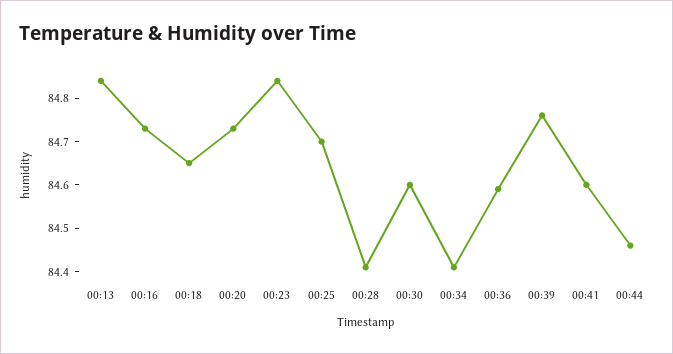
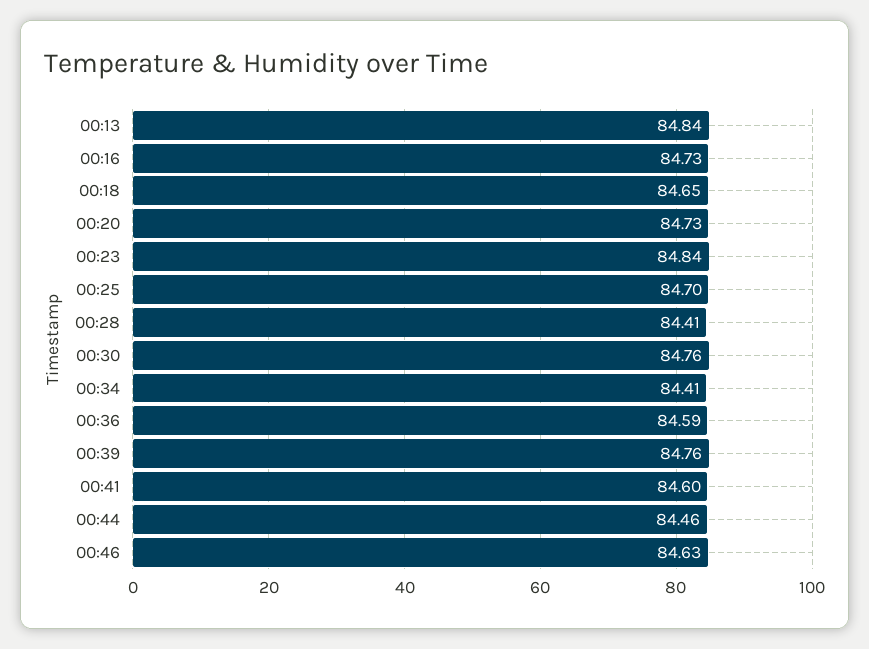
00:30: 84.6 -> 84.76
00:46: none -> 84.63

